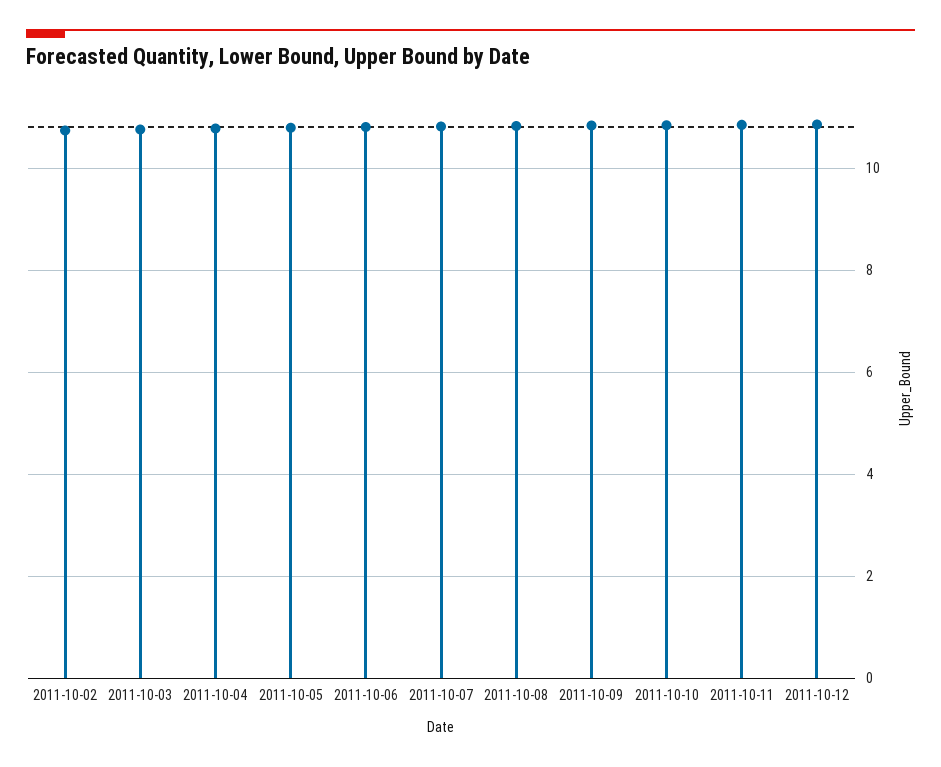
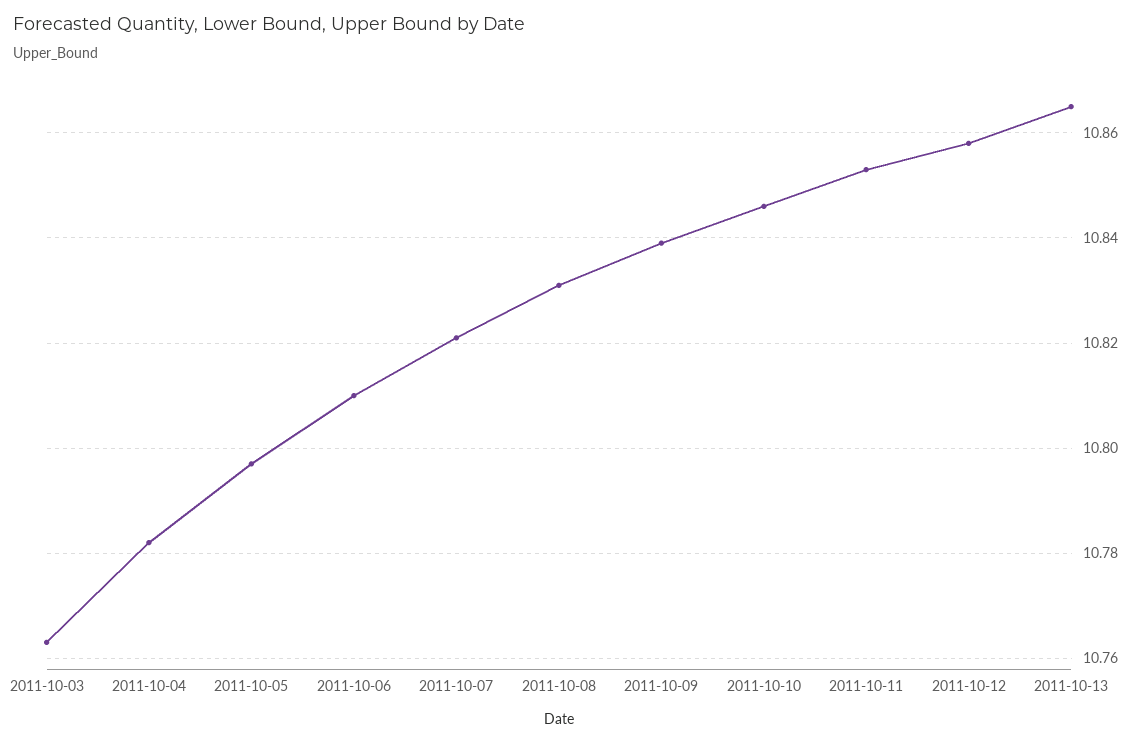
2011-10-02: 10.8 -> none
2011-10-13: none -> 10.865

